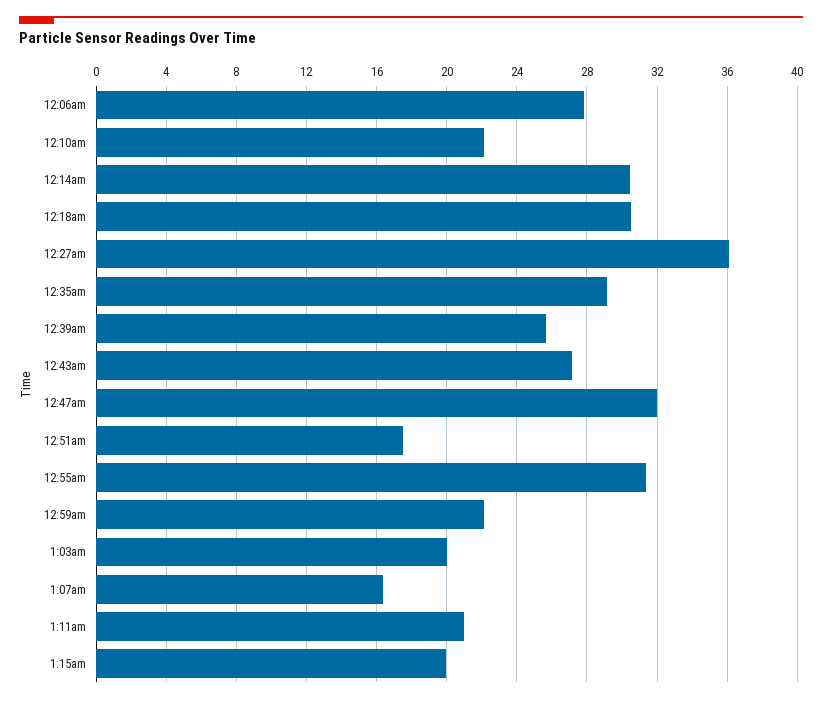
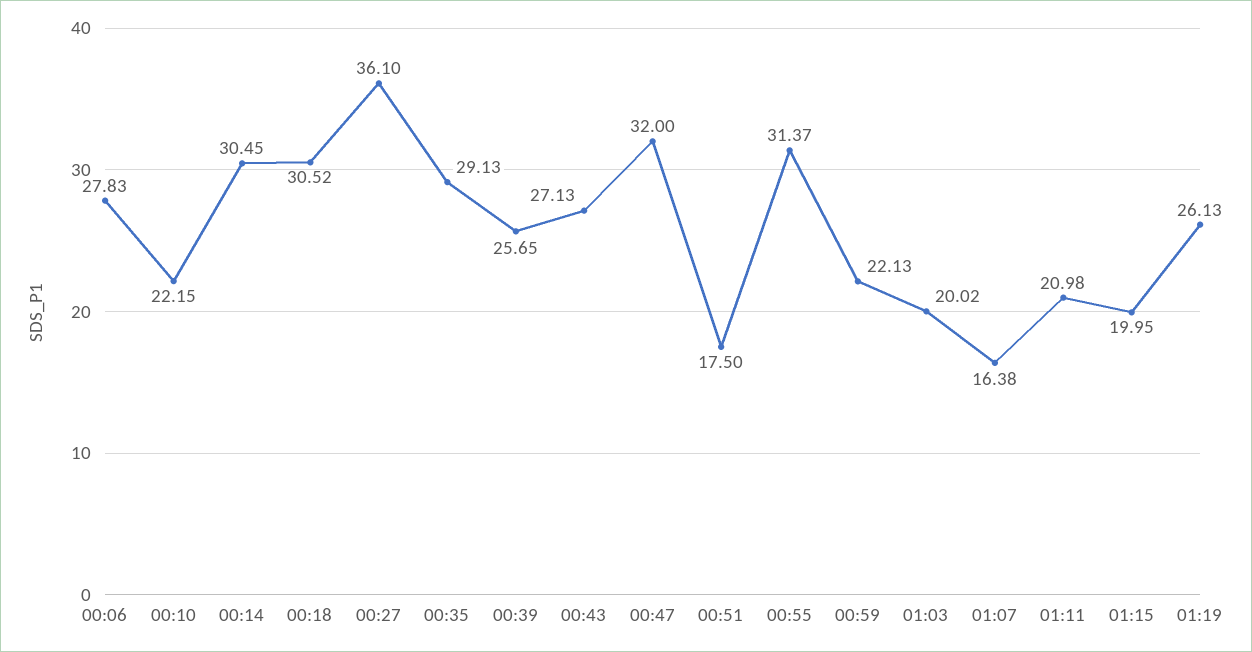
01:19: none -> 26.13

